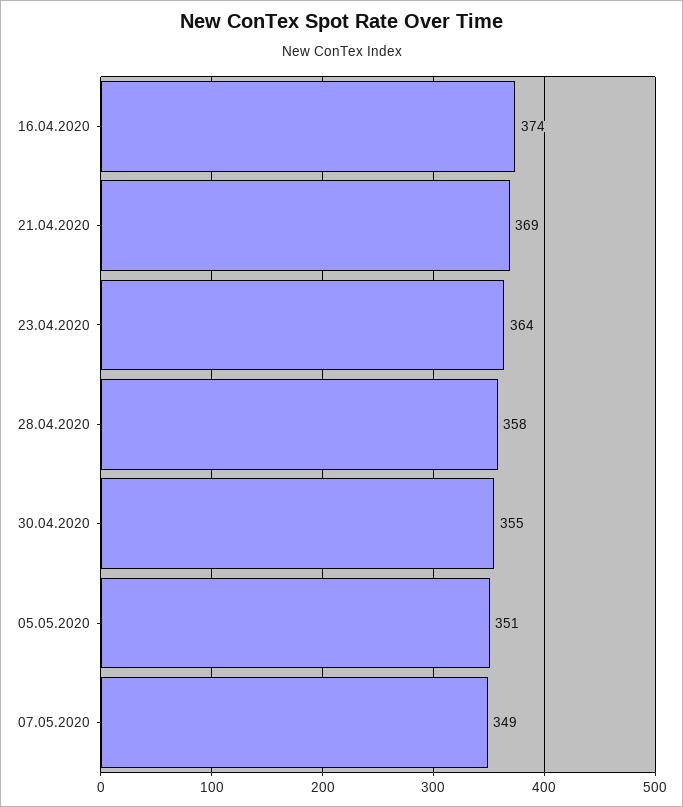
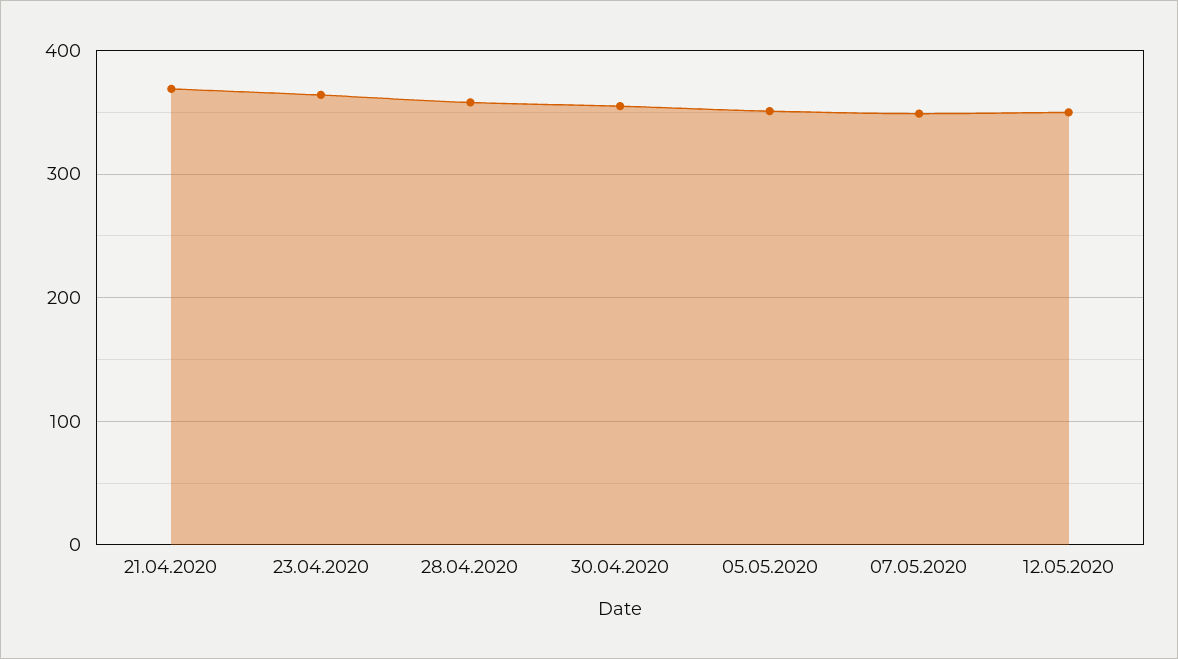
16.04.2020: 374 -> none
12.05.2020: none -> 350

